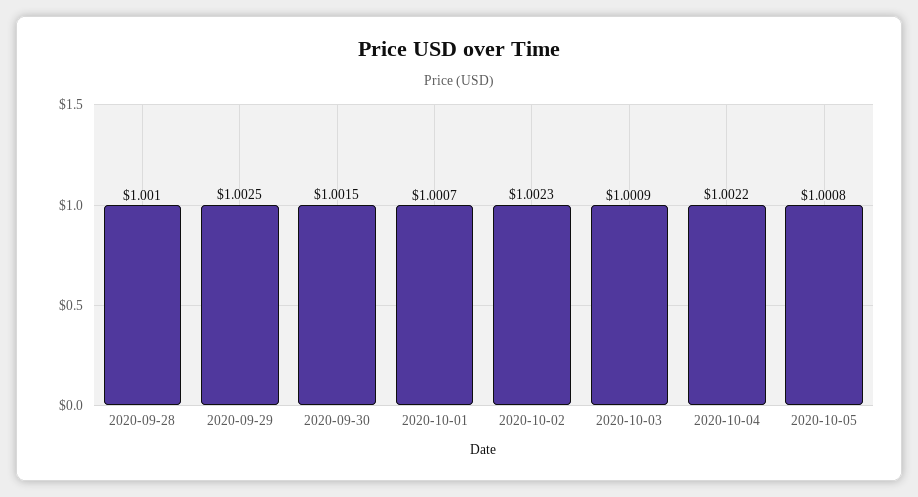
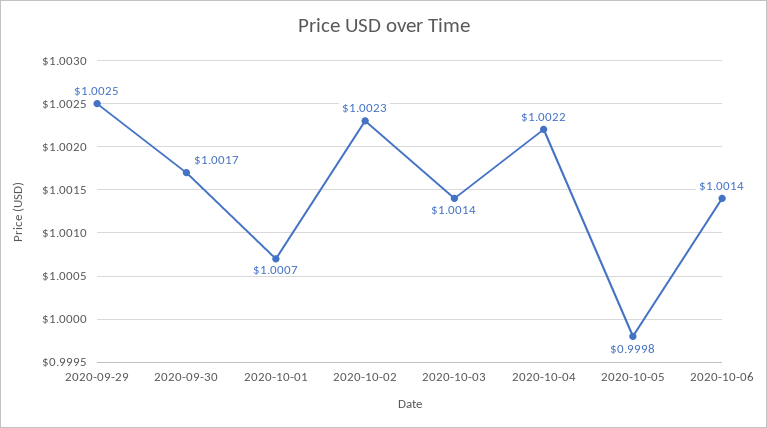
2020-09-28: 1.001 -> none
2020-09-30: 1.0015 -> 1.0017
2020-10-03: 1.0009 -> 1.0014
2020-10-05: 1.0008 -> 0.9998
2020-10-06: none -> 1.0014

